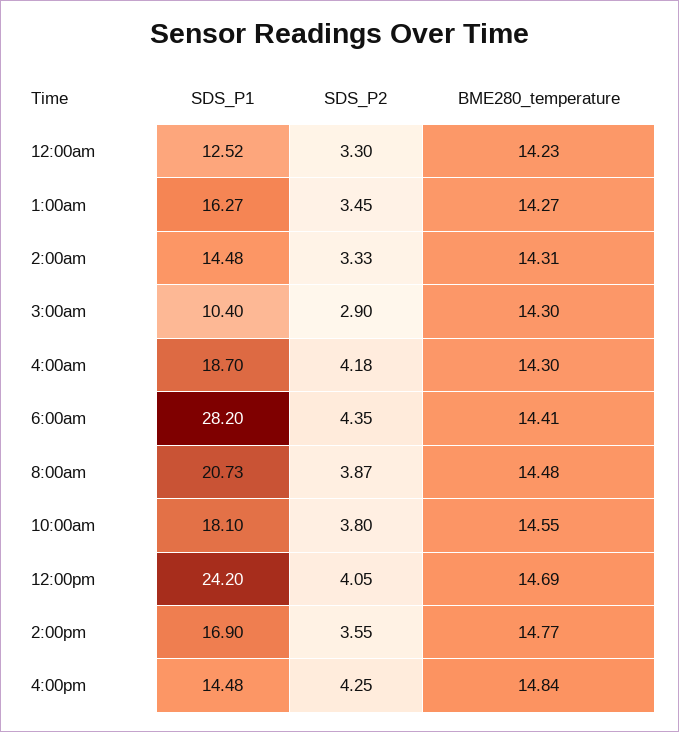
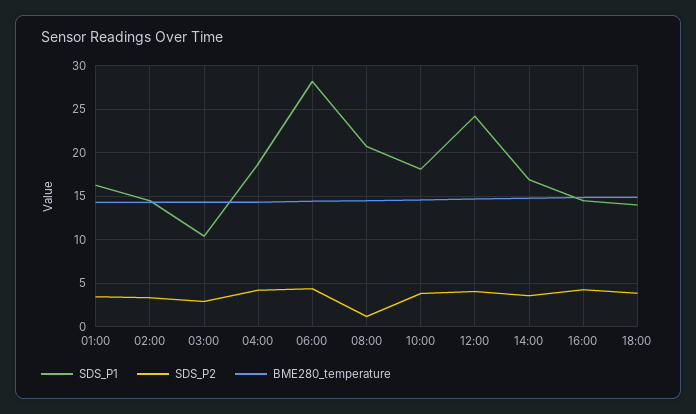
SDS_P1, 12:00am: 12.52 -> none
SDS_P2, 12:00am: 3.3 -> none
BME280_temperature, 12:00am: 14.23 -> none
SDS_P2, 8:00am: 3.87 -> 1
SDS_P1, 18:00: none -> 14
SDS_P2, 18:00: none -> 4
BME280_temperature, 18:00: none -> 15

